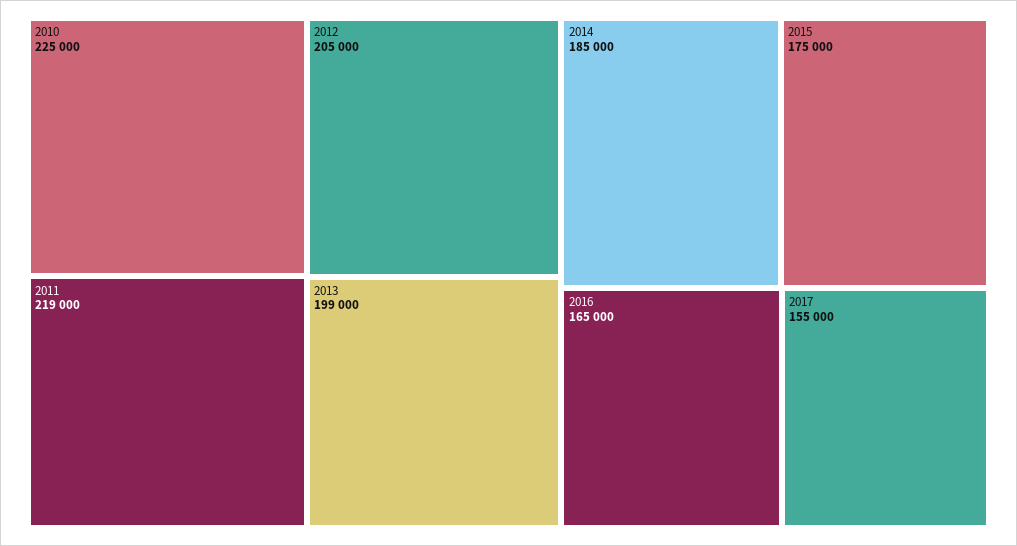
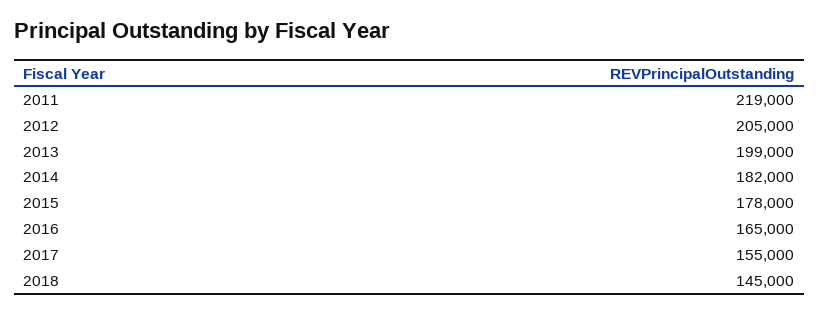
2010: 225000 -> none
2014: 185000 -> 182000
2015: 175000 -> 178000
2018: none -> 145000

